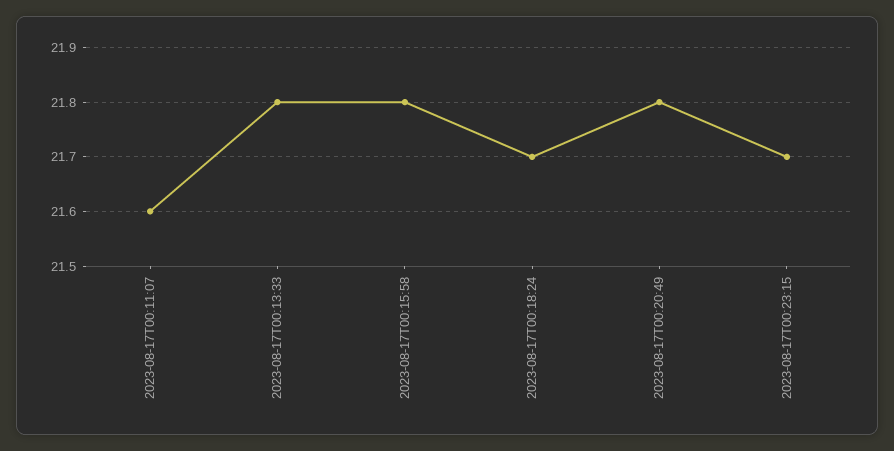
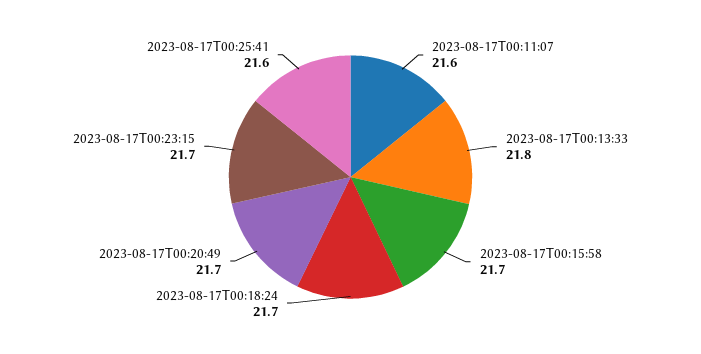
2023-08-17T00:15:58: 21.8 -> 21.7
2023-08-17T00:20:49: 21.8 -> 21.7
2023-08-17T00:25:41: none -> 21.6

